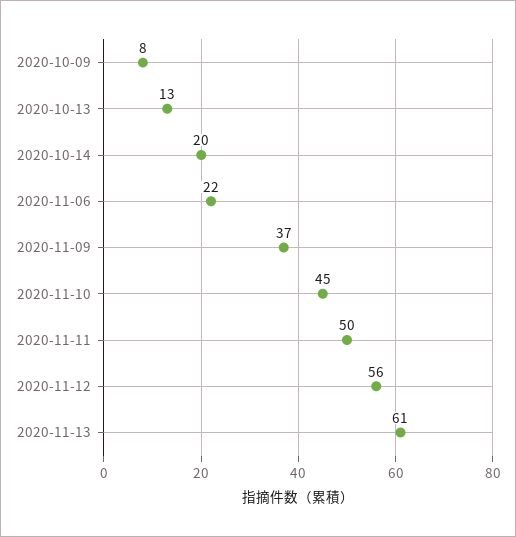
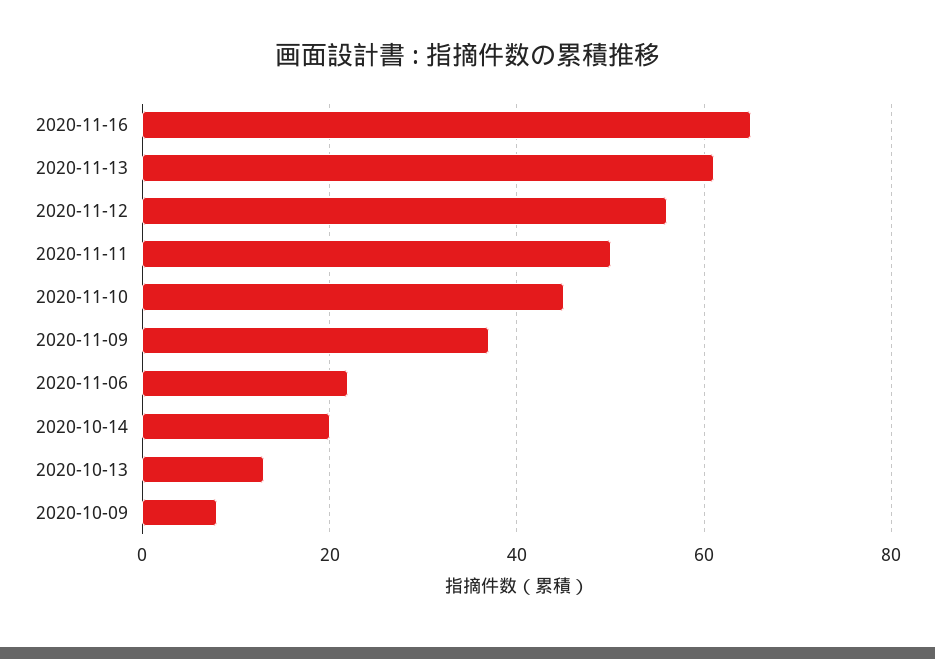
2020-11-16: none -> 65

